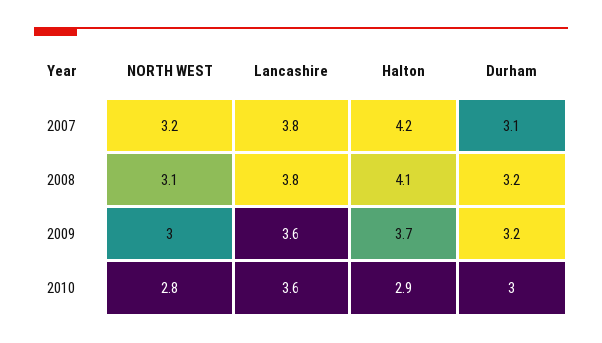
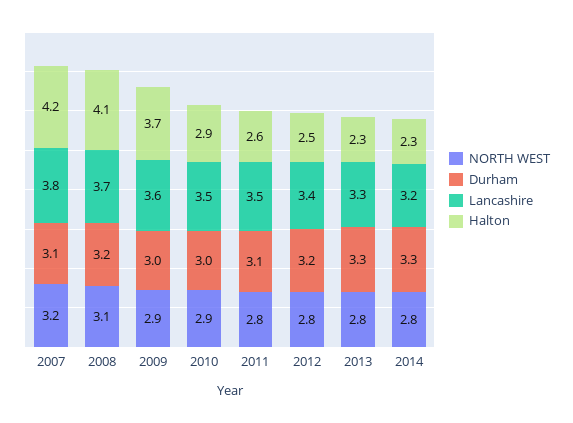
Lancashire, 2008: 3.8 -> 3.7
NORTH WEST, 2009: 3 -> 2.9
Durham, 2009: 3.2 -> 3
NORTH WEST, 2010: 2.8 -> 2.9
Lancashire, 2010: 3.6 -> 3.5
NORTH WEST, 2011: none -> 2.8
Durham, 2011: none -> 3.1
Lancashire, 2011: none -> 3.5
Halton, 2011: none -> 2.6
NORTH WEST, 2012: none -> 2.8
Durham, 2012: none -> 3.2
Lancashire, 2012: none -> 3.4
Halton, 2012: none -> 2.5
NORTH WEST, 2013: none -> 2.8
Durham, 2013: none -> 3.3
Lancashire, 2013: none -> 3.3
Halton, 2013: none -> 2.3
NORTH WEST, 2014: none -> 2.8
Durham, 2014: none -> 3.3
Lancashire, 2014: none -> 3.2
Halton, 2014: none -> 2.3

